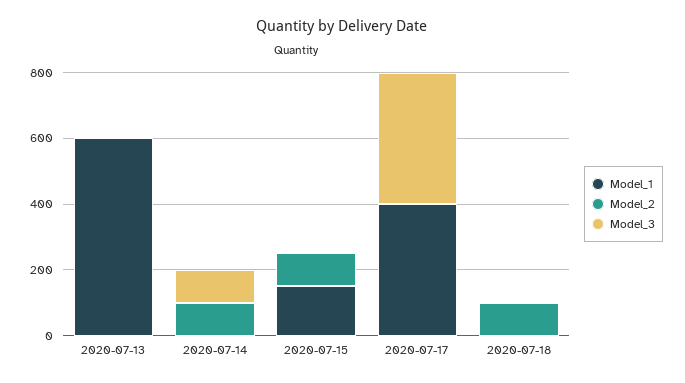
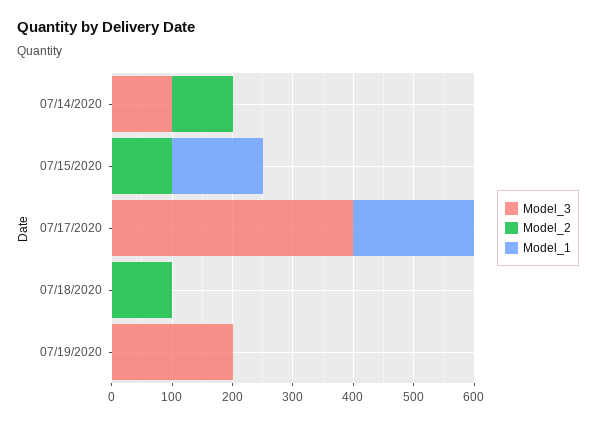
Model_1, 2020-07-13: 600 -> none
Model_2, 2020-07-13: 0 -> none
Model_3, 2020-07-13: 0 -> none
Model_1, 2020-07-17: 400 -> 200
Model_3, 07/19/2020: none -> 200
Model_2, 07/19/2020: none -> 0
Model_1, 07/19/2020: none -> 0

